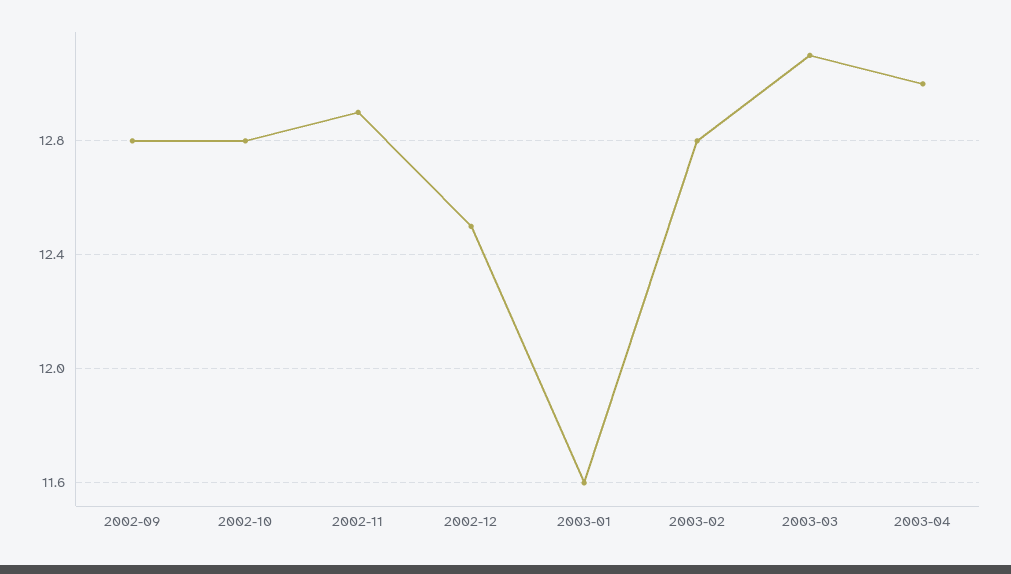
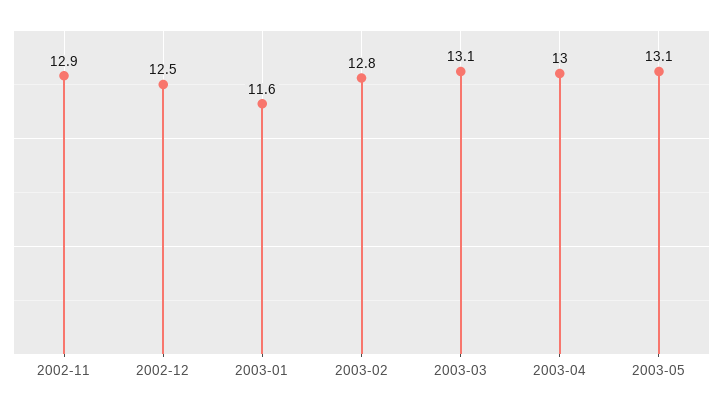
2002-09: 12.8 -> none
2002-10: 12.8 -> none
2003-05: none -> 13.1

